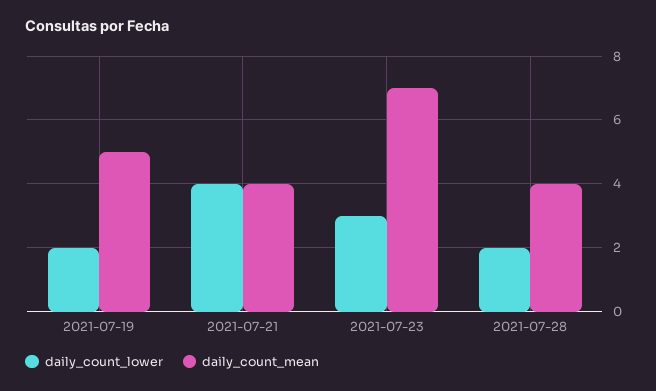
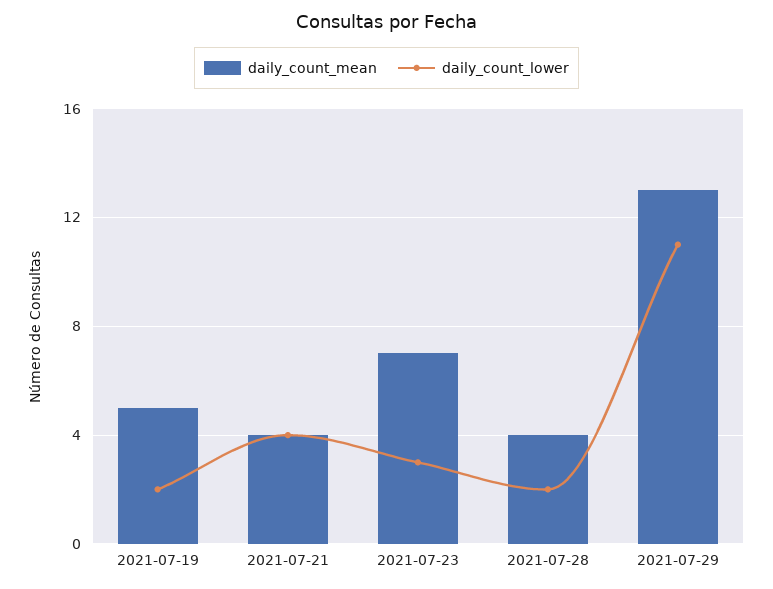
daily_count_mean, 2021-07-29: none -> 13
daily_count_lower, 2021-07-29: none -> 11

